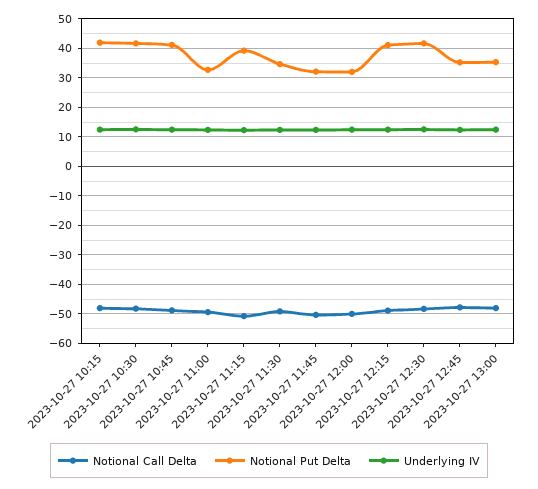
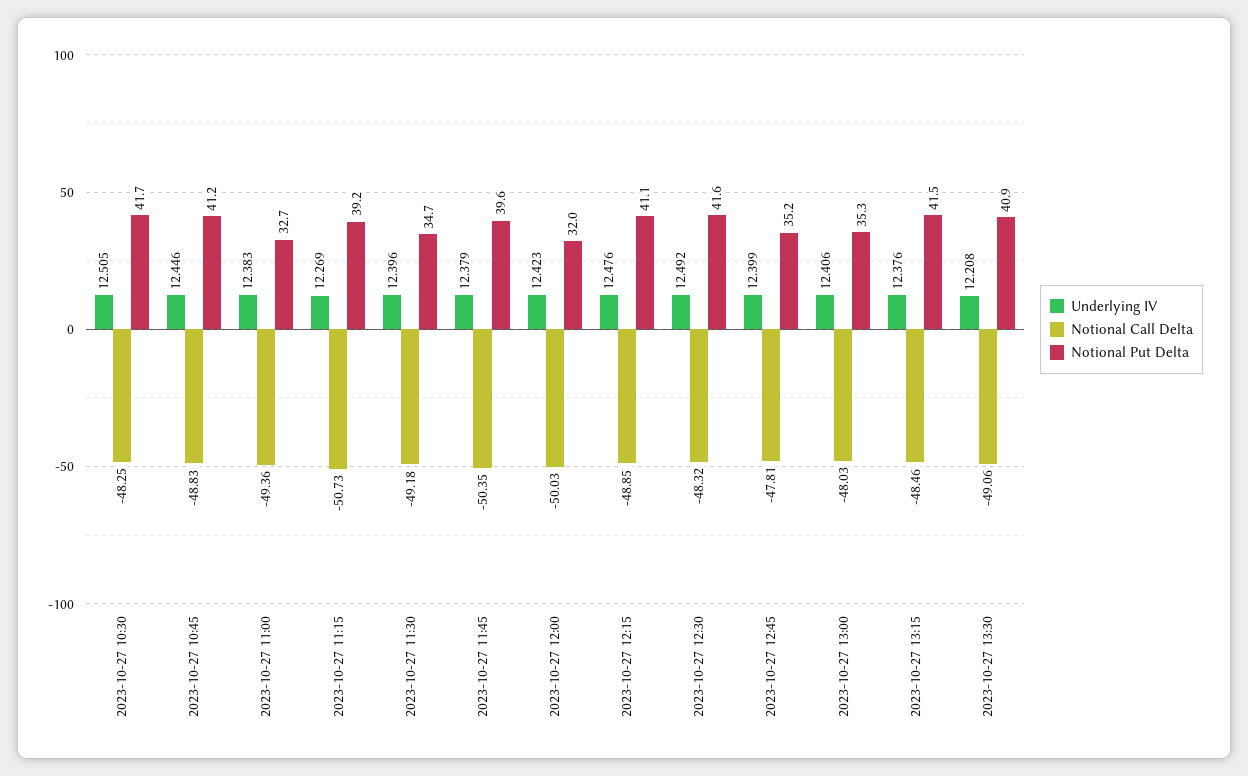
Notional Call Delta, 2023-10-27 10:15: -47.5 -> none
Notional Put Delta, 2023-10-27 10:15: 42.5 -> none
Underlying IV, 2023-10-27 10:15: 12.5 -> none
Notional Put Delta, 2023-10-27 11:45: 32.5 -> 39.6
Underlying IV, 2023-10-27 13:15: none -> 12.376
Notional Call Delta, 2023-10-27 13:15: none -> -48.46
Notional Put Delta, 2023-10-27 13:15: none -> 41.5
Underlying IV, 2023-10-27 13:30: none -> 12.208
Notional Call Delta, 2023-10-27 13:30: none -> -49.06
Notional Put Delta, 2023-10-27 13:30: none -> 40.9

